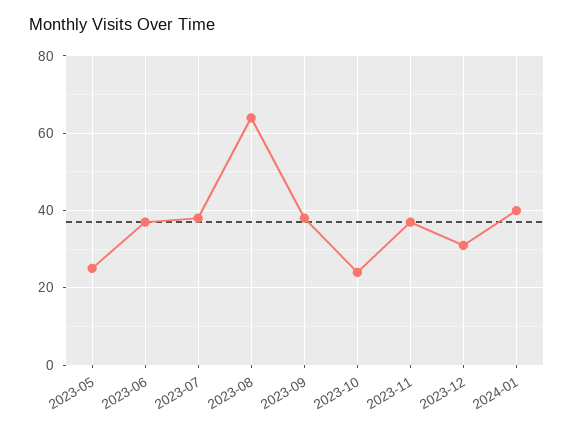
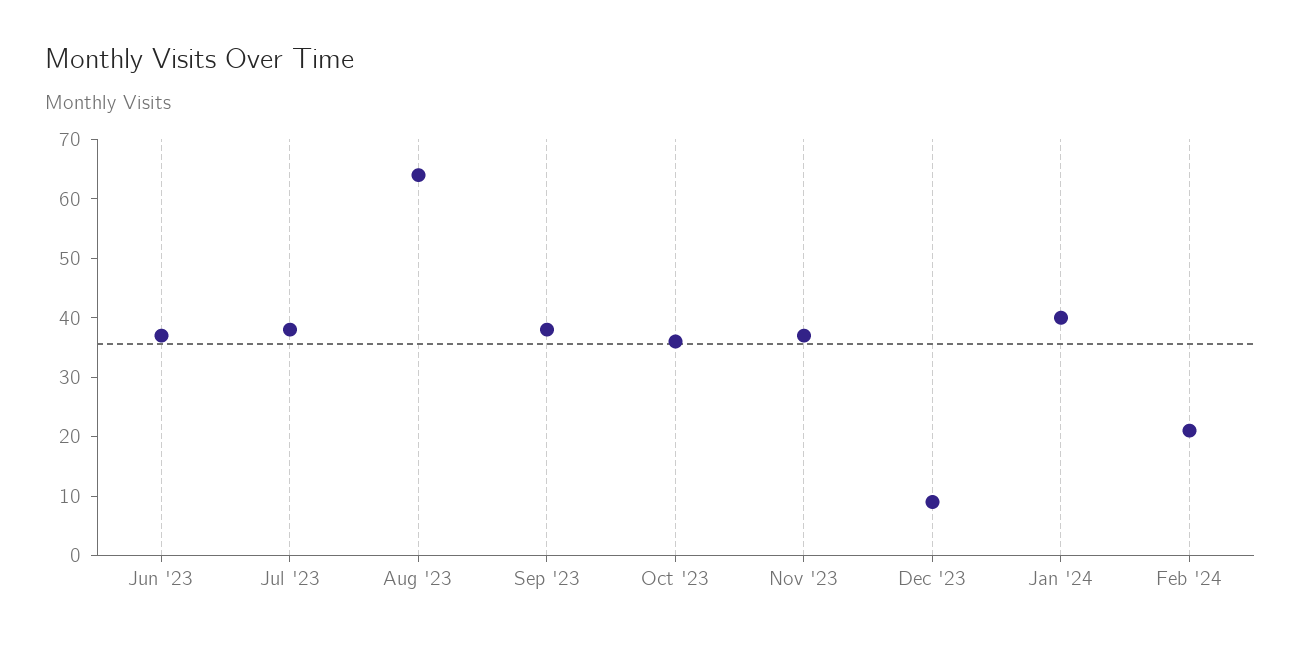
2023-05: 25 -> none
2023-10: 25 -> 35
2023-12: 30 -> 10
Feb '24: none -> 20

